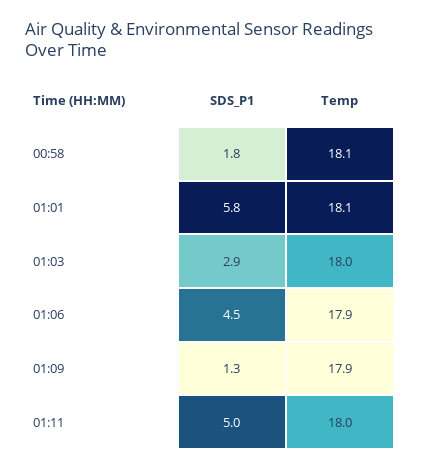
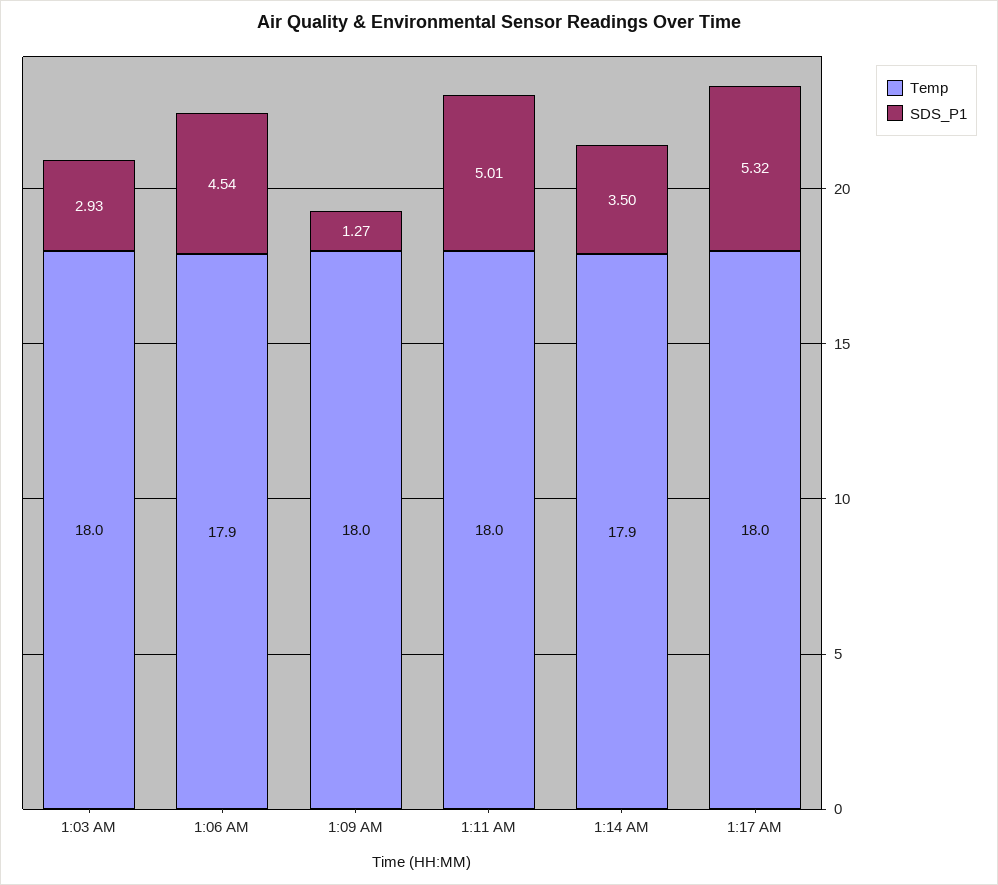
SDS_P1, 00:58: 1.8 -> none
Temp, 00:58: 18.1 -> none
SDS_P1, 01:01: 5.8 -> none
Temp, 01:01: 18.1 -> none
Temp, 01:09: 17.9 -> 18
Temp, 1:14 AM: none -> 17.9
SDS_P1, 1:14 AM: none -> 3.5
Temp, 1:17 AM: none -> 18
SDS_P1, 1:17 AM: none -> 5.32

